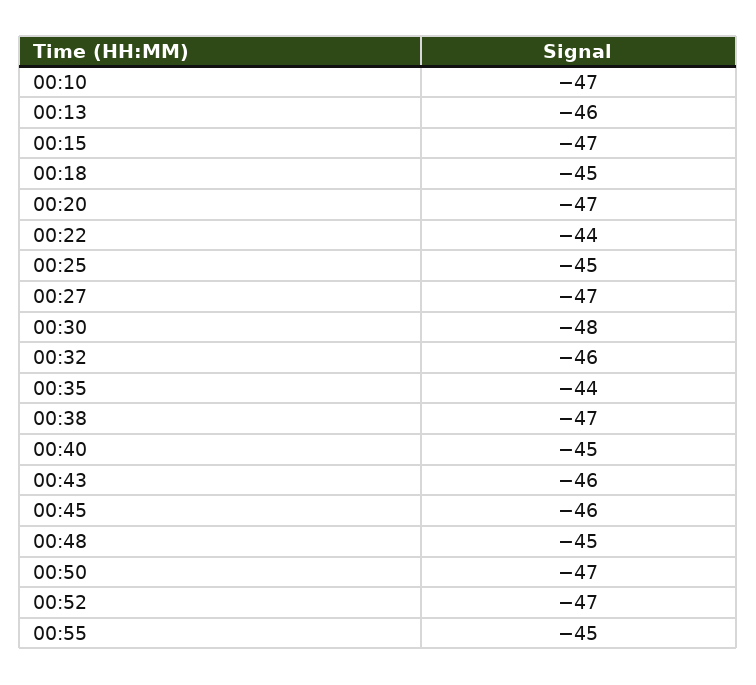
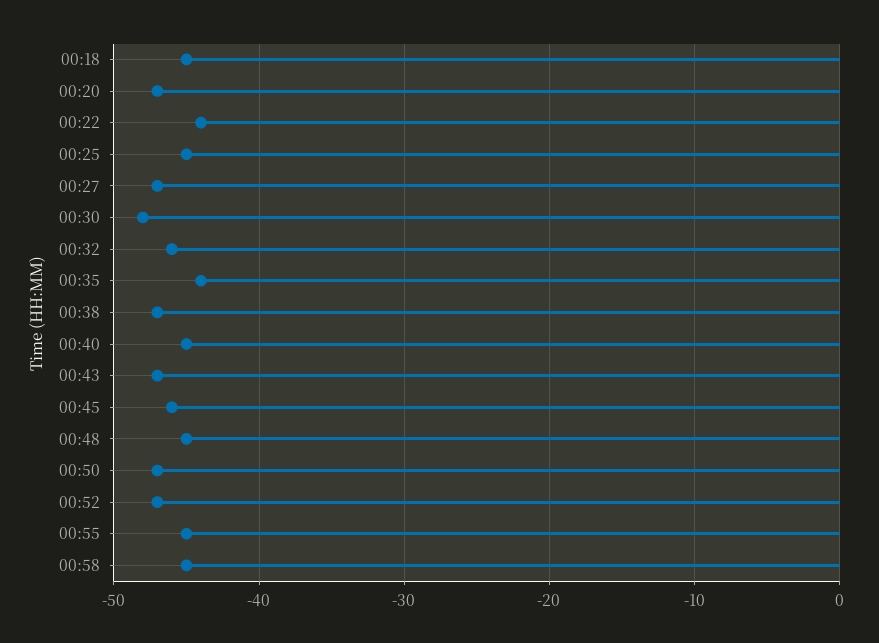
00:10: -47 -> none
00:13: -46 -> none
00:15: -47 -> none
00:43: -46 -> -47
00:58: none -> -45

